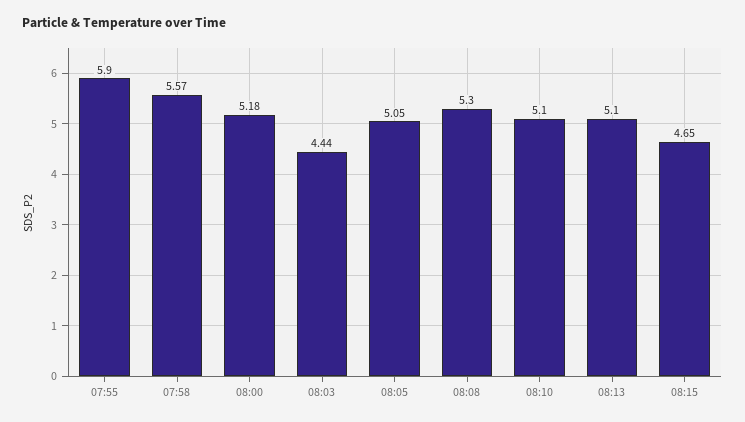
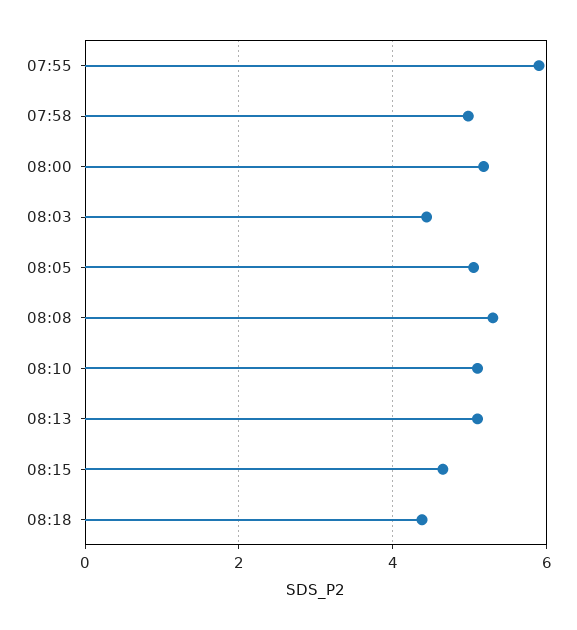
07:58: 5.57 -> 5
08:18: none -> 4.4

